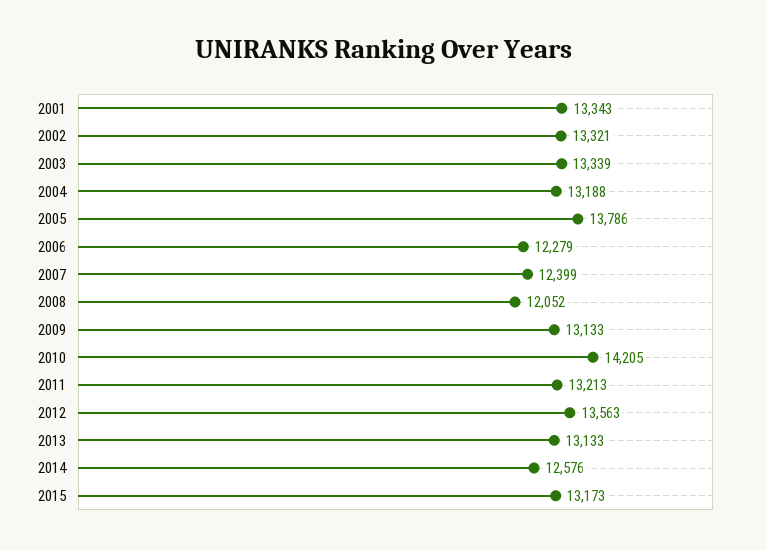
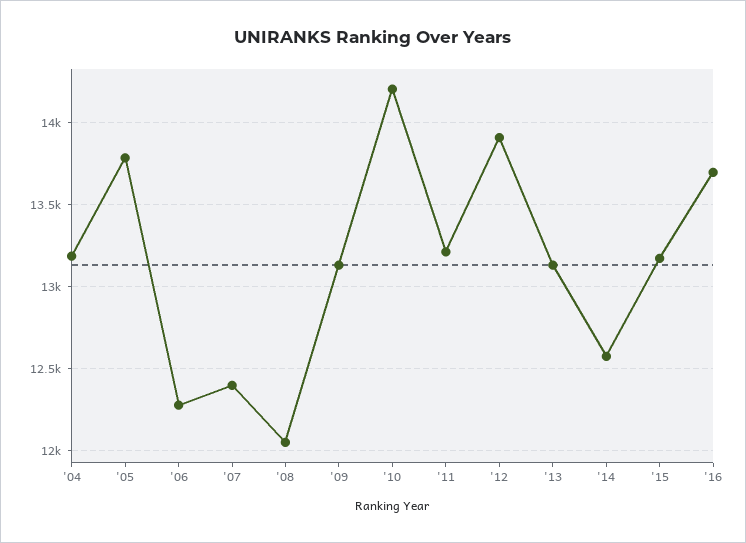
2001: 13343 -> none
2002: 13321 -> none
2003: 13339 -> none
2012: 13563 -> 13900
'16: none -> 13700

